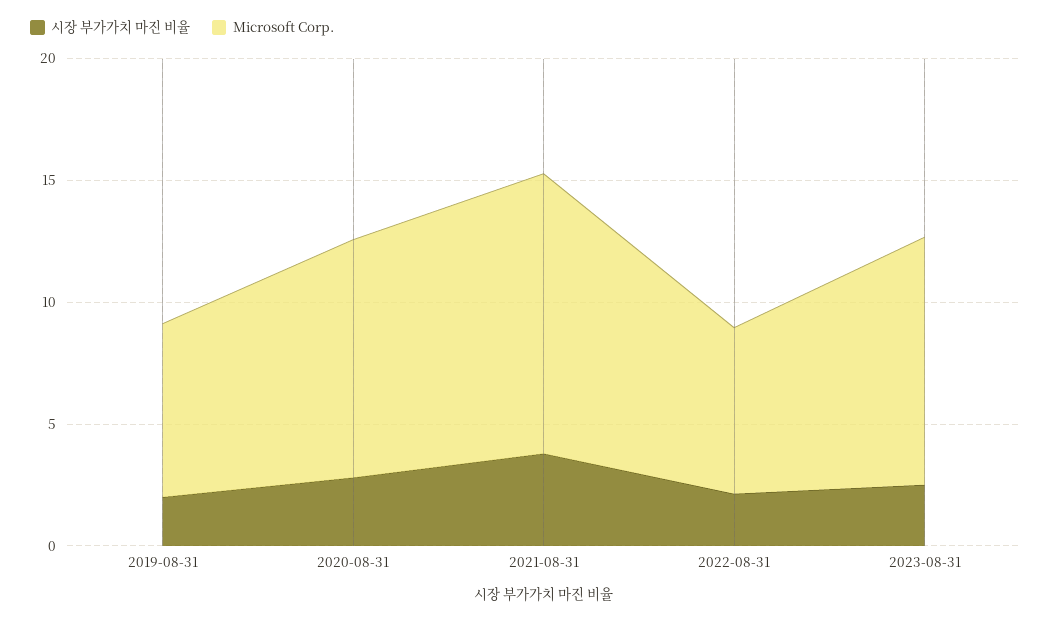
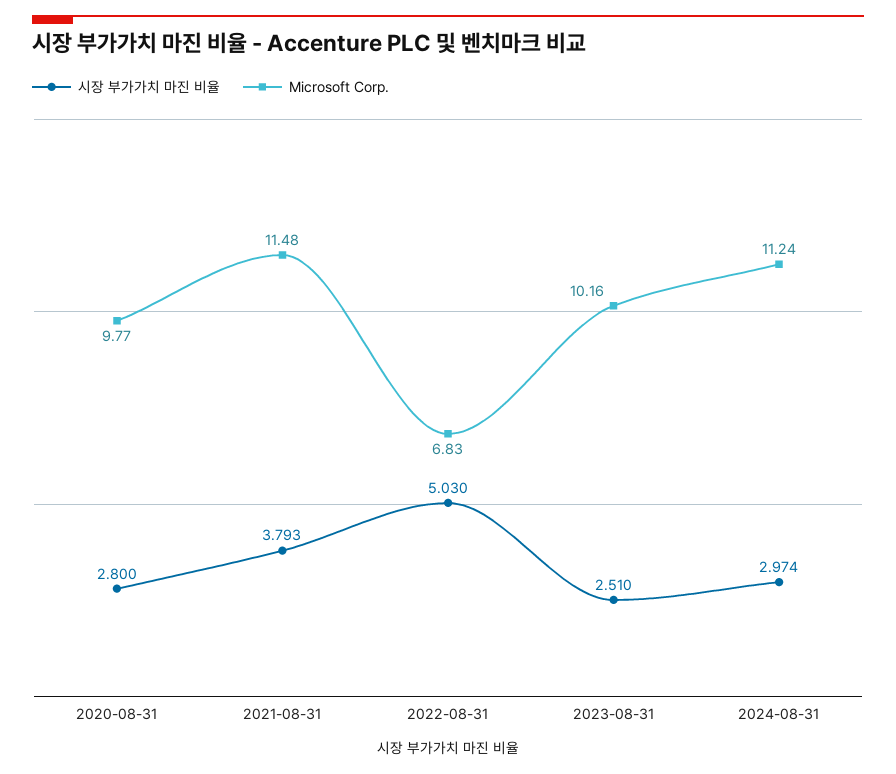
시장 부가가치 마진 비율, 2019-08-31: 2 -> none
Microsoft Corp., 2019-08-31: 7 -> none
시장 부가가치 마진 비율, 2022-08-31: 2 -> 5.03
시장 부가가치 마진 비율, 2024-08-31: none -> 2.974
Microsoft Corp., 2024-08-31: none -> 11.24

